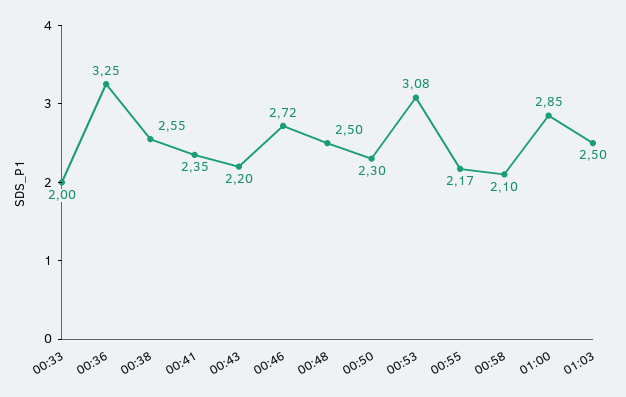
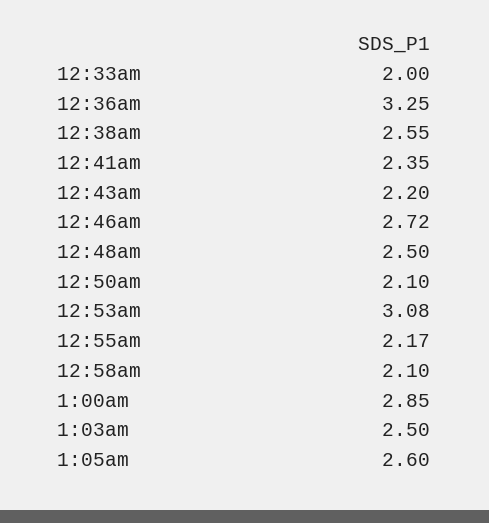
00:50: 2.3 -> 2.1
1:05am: none -> 2.6

